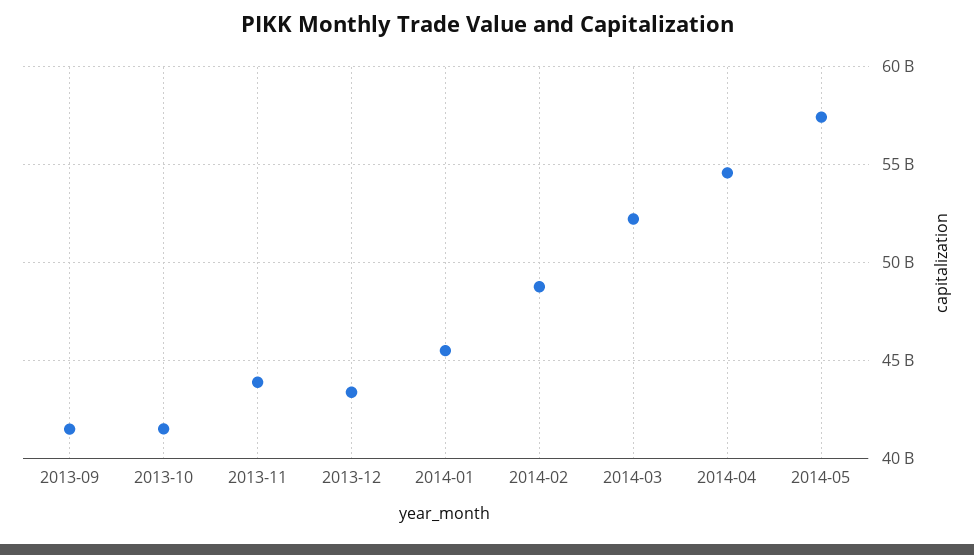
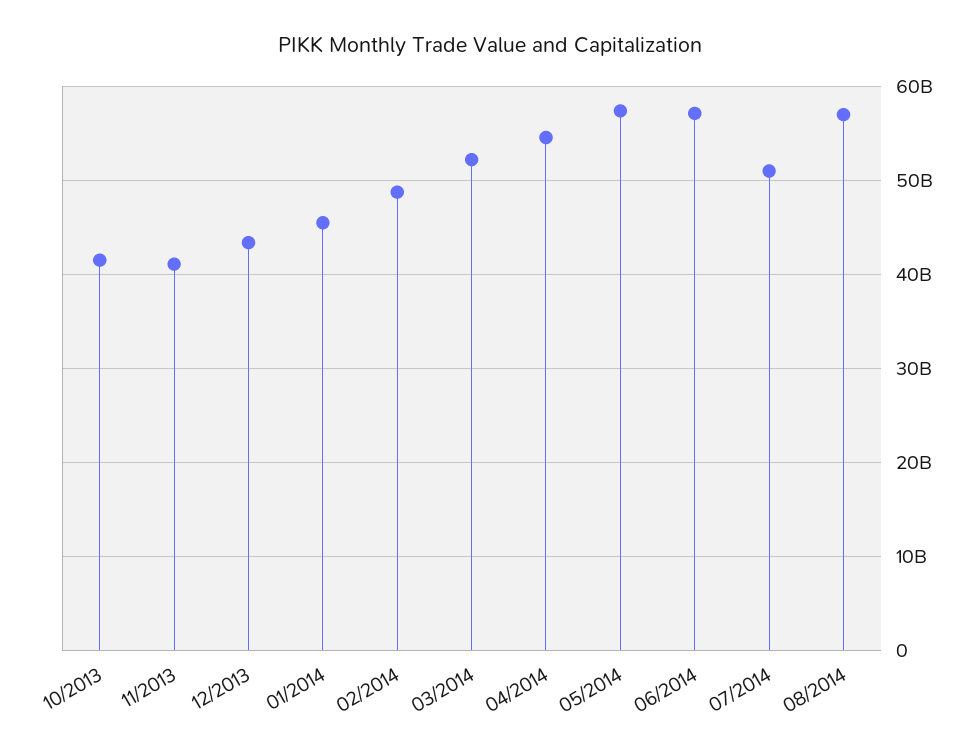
2013-09: 41500000000 -> none
2013-11: 44000000000 -> 41000000000
06/2014: none -> 57000000000
07/2014: none -> 51000000000
08/2014: none -> 57000000000

